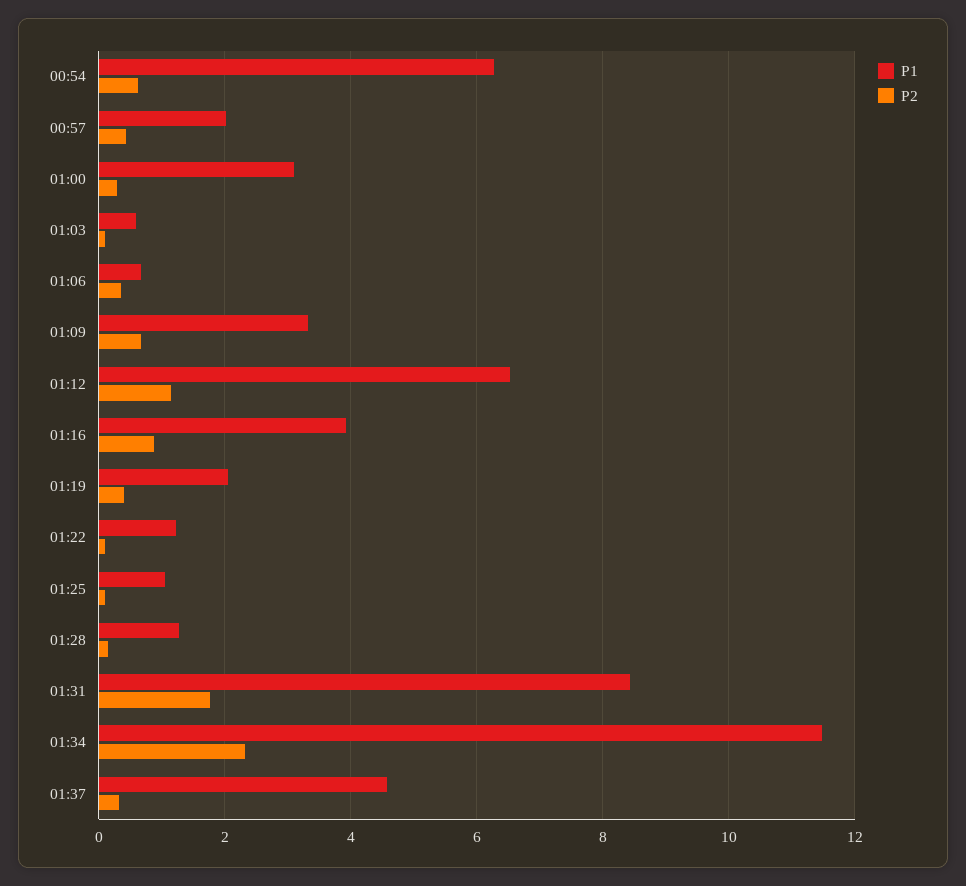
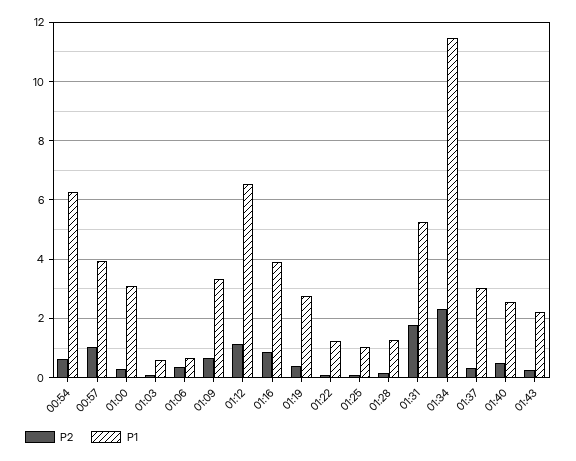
P1, 00:57: 2 -> 4
P2, 00:57: 0.4 -> 1
P1, 01:19: 2 -> 2.75
P1, 01:31: 8.4 -> 5.25
P1, 01:37: 4.6 -> 3
P2, 01:40: none -> 0.5
P1, 01:40: none -> 2.5
P2, 01:43: none -> 0.25
P1, 01:43: none -> 2.25

